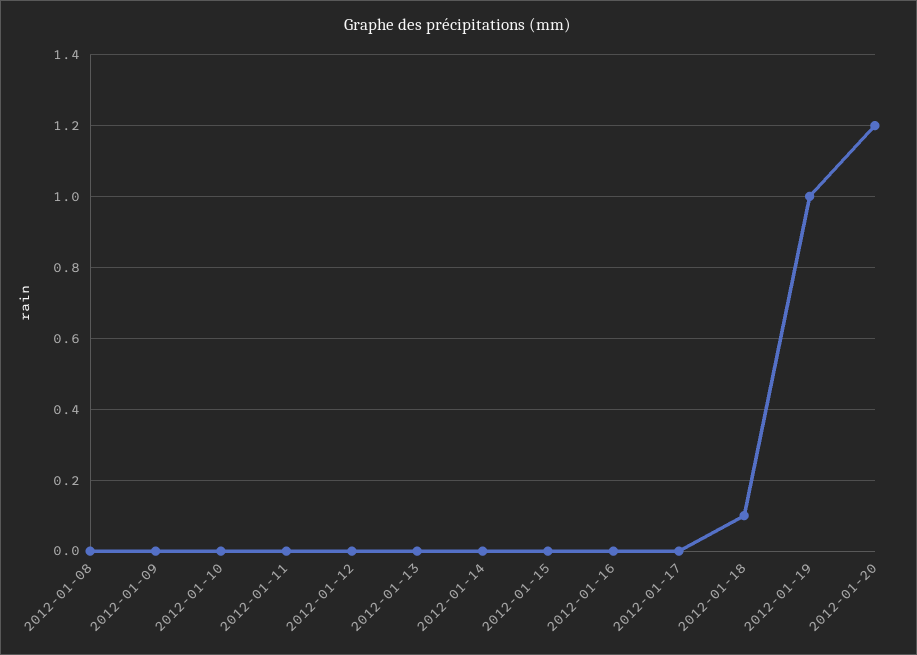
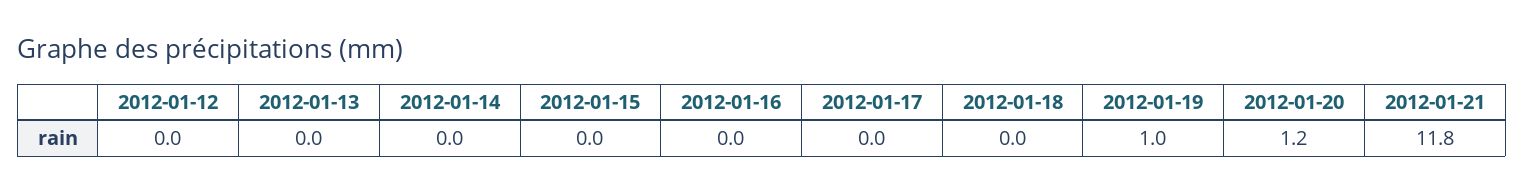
2012-01-08: 0 -> none
2012-01-09: 0 -> none
2012-01-10: 0 -> none
2012-01-11: 0 -> none
2012-01-18: 0.1 -> 0
2012-01-21: none -> 11.8

